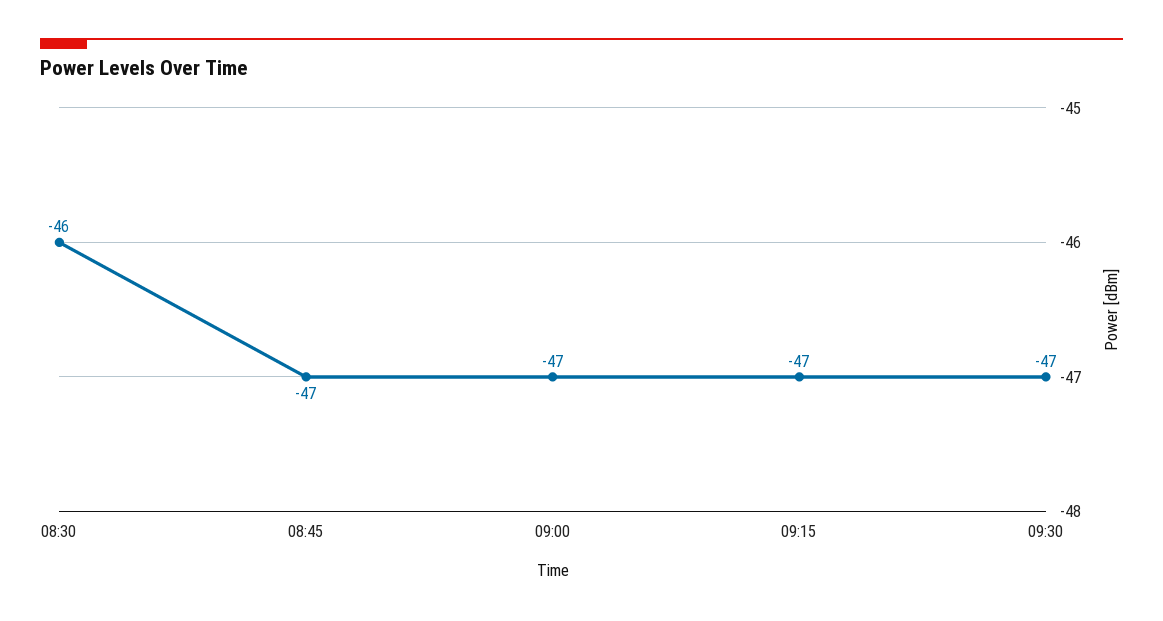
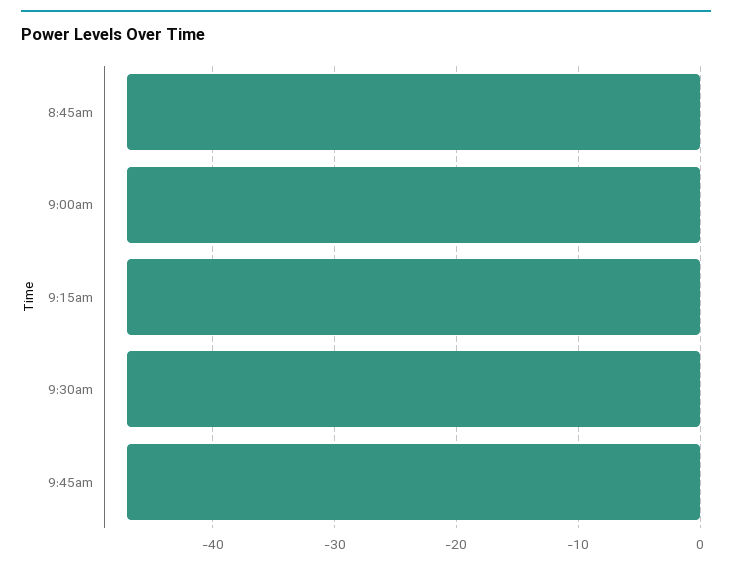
08:30: -46 -> none
9:45am: none -> -47

